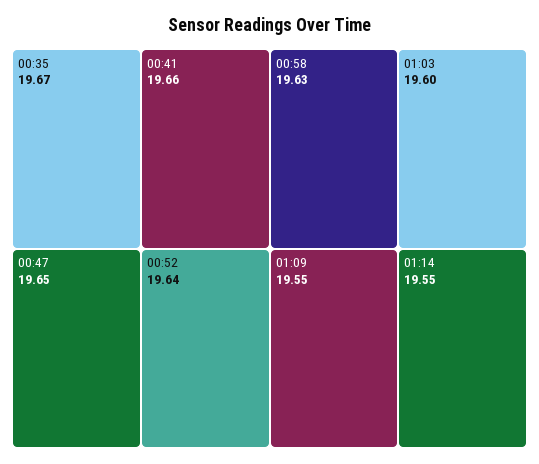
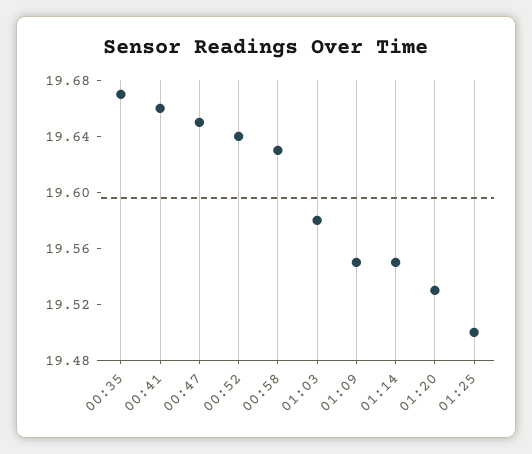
01:03: 19.6 -> 19.58
01:20: none -> 19.53
01:25: none -> 19.5

